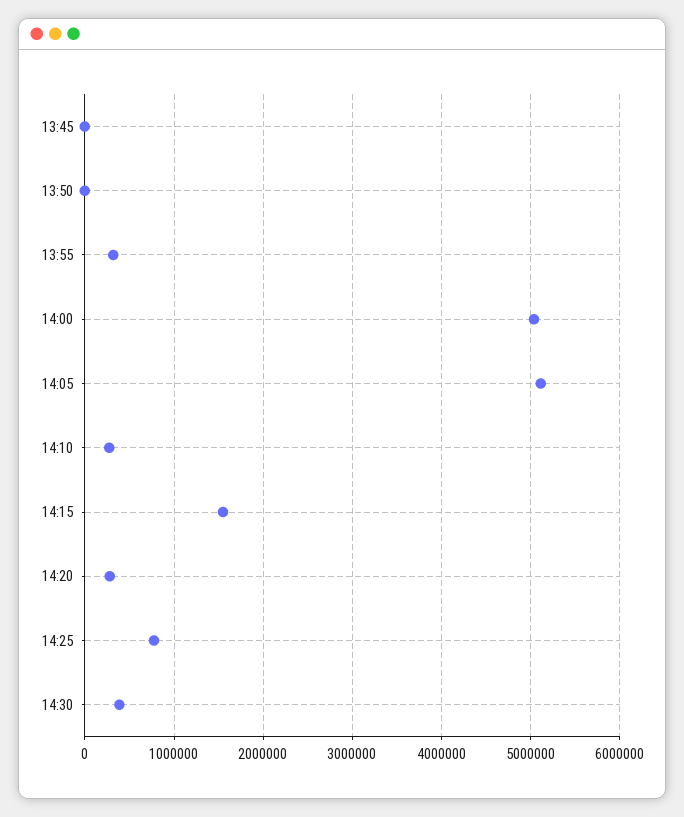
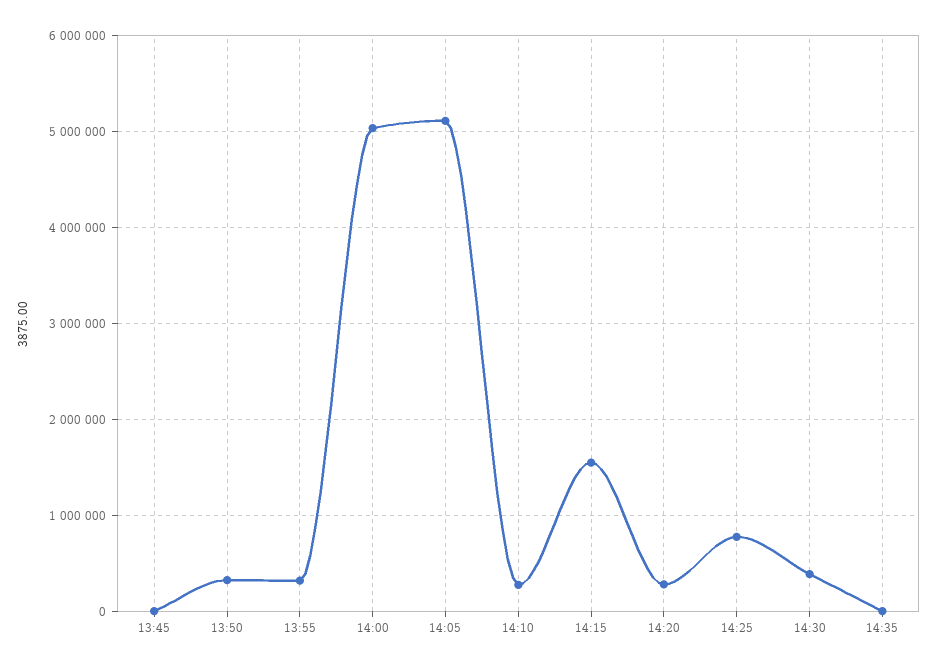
13:50: 0 -> 300000
14:35: none -> 0

